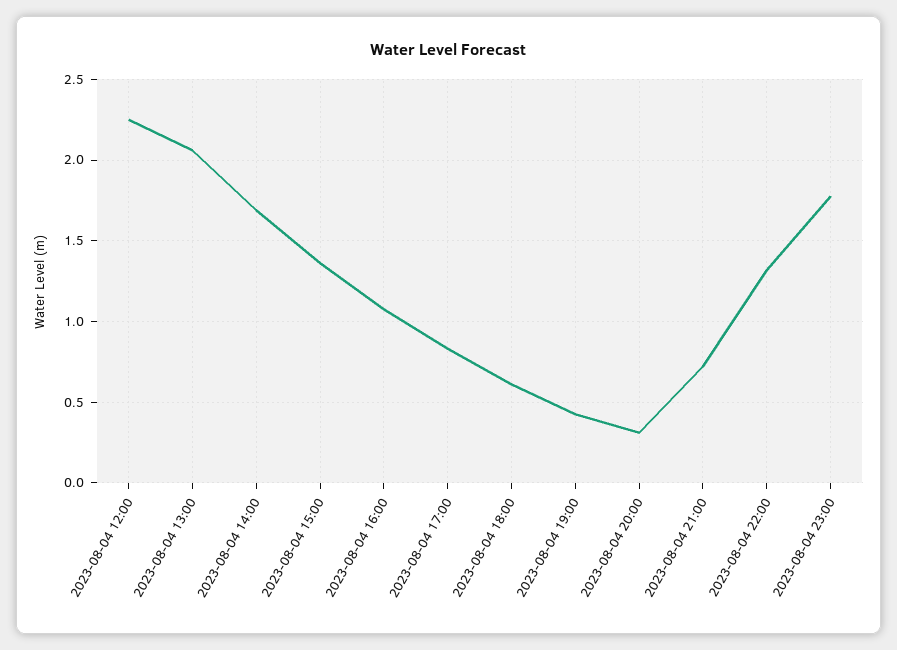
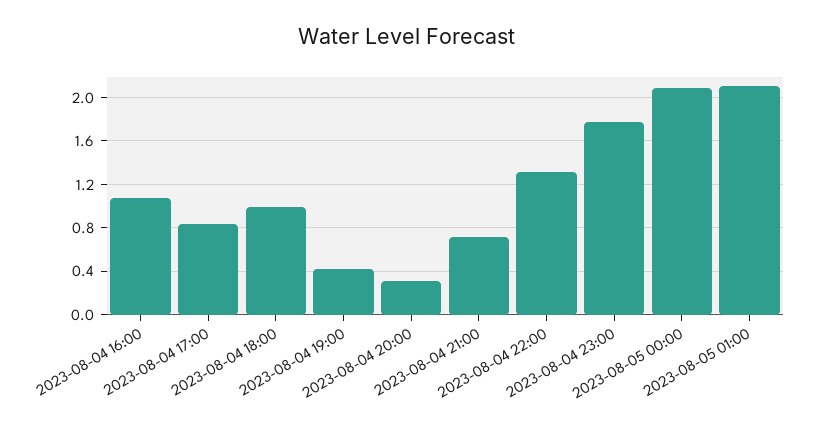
2023-08-04 12:00: 2.25 -> none
2023-08-04 13:00: 2.05 -> none
2023-08-04 14:00: 1.7 -> none
2023-08-04 15:00: 1.35 -> none
2023-08-04 18:00: 0.6 -> 1
2023-08-05 00:00: none -> 2.1
2023-08-05 01:00: none -> 2.1

